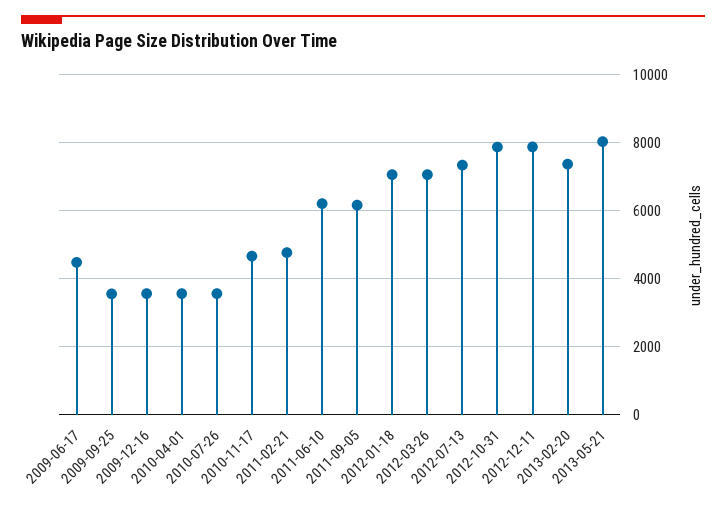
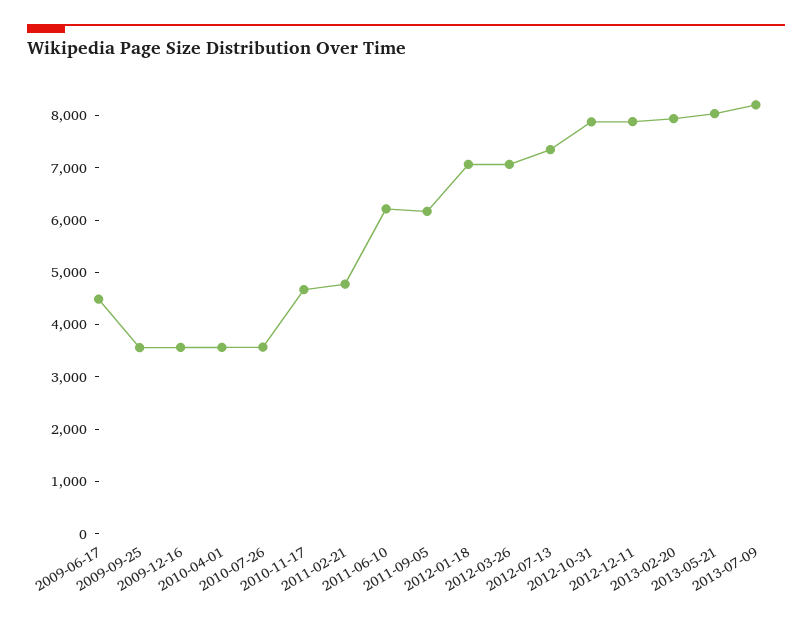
2013-02-20: 7400 -> 8000
2013-07-09: none -> 8200

